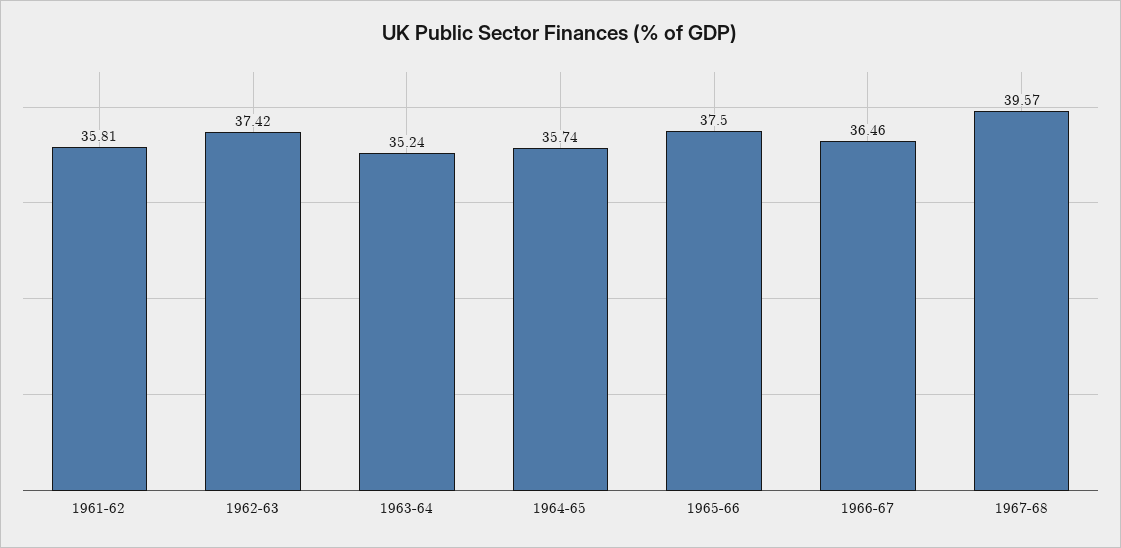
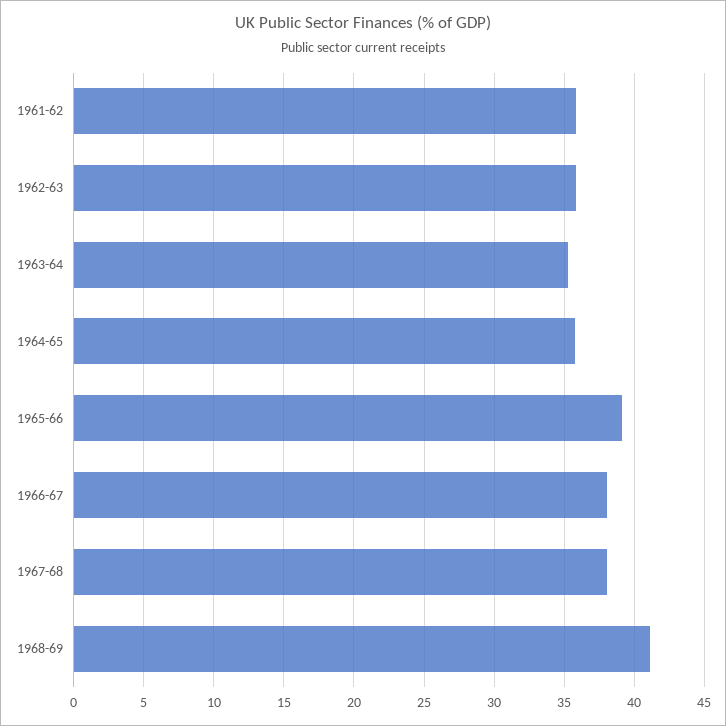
1962-63: 37.42 -> 36
1965-66: 37.5 -> 39
1966-67: 36.46 -> 38
1967-68: 39.57 -> 38
1968-69: none -> 41

